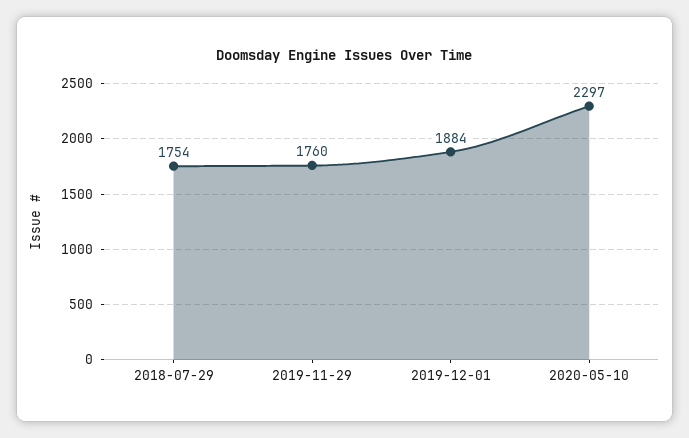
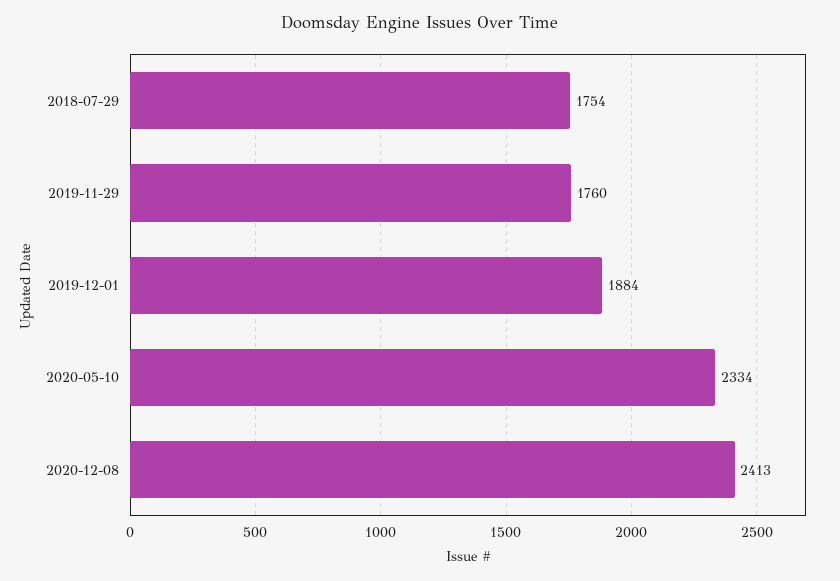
2020-05-10: 2297 -> 2334
2020-12-08: none -> 2413

